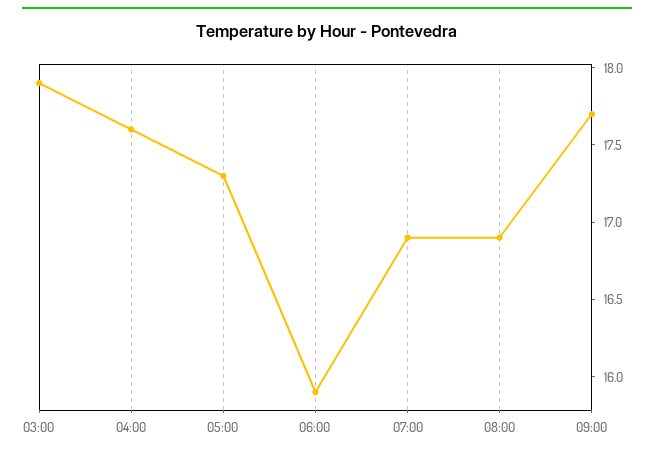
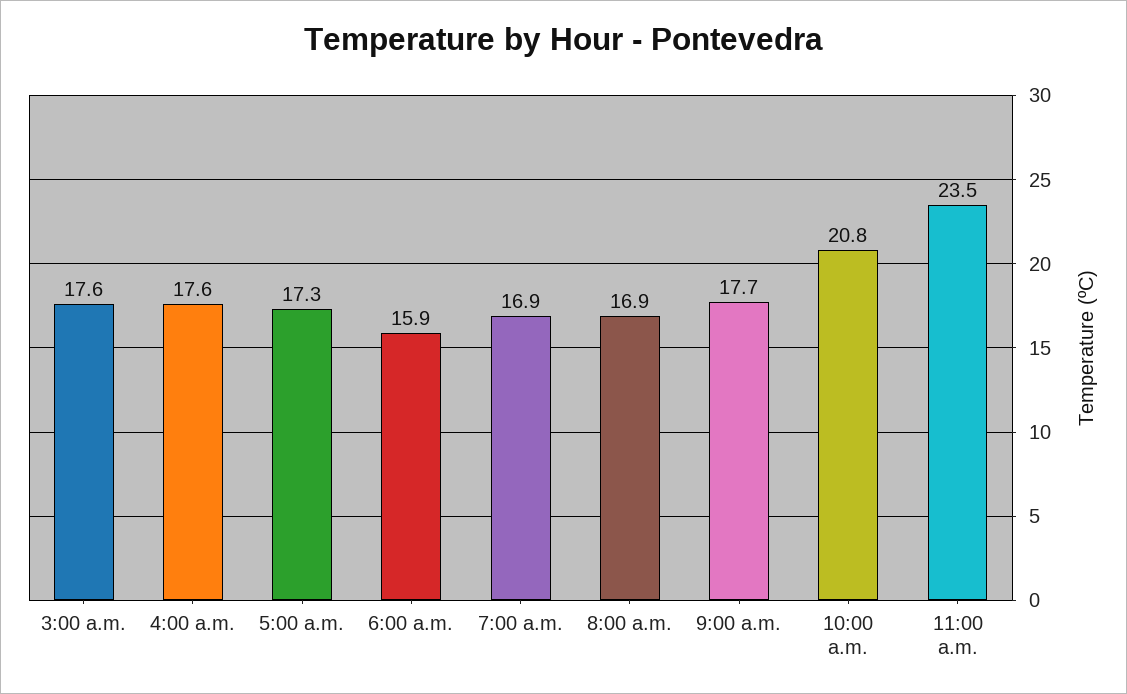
03:00: 17.9 -> 17.6
10:00 a.m.: none -> 20.8
11:00 a.m.: none -> 23.5

